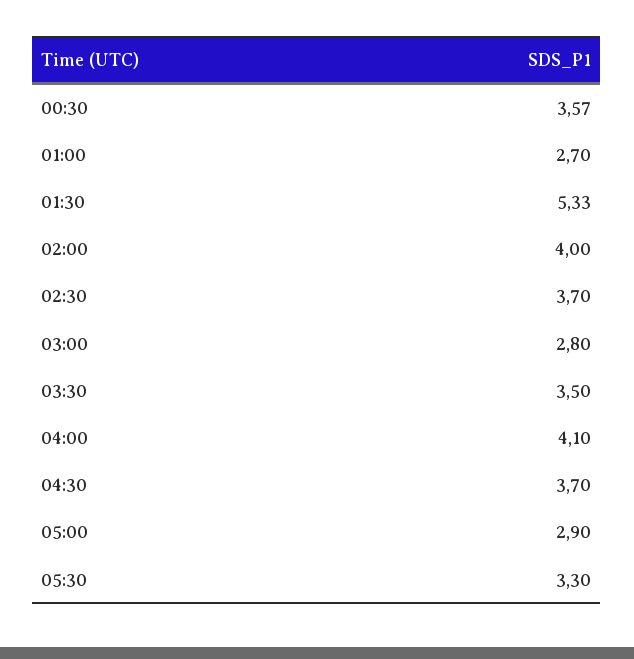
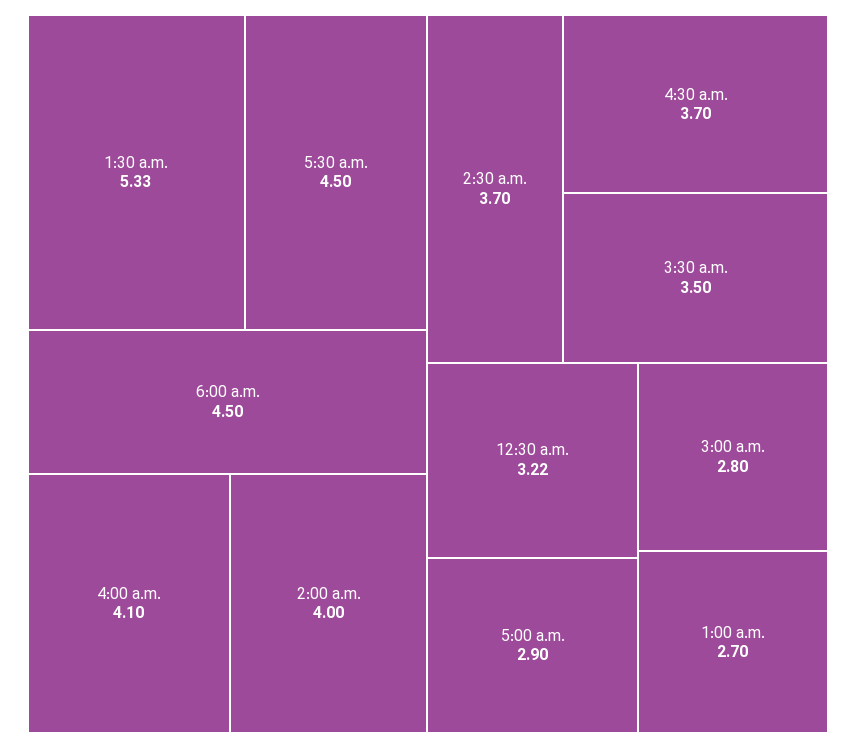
00:30: 3.57 -> 3.22
05:30: 3.3 -> 4.5
6:00 a.m.: none -> 4.5

